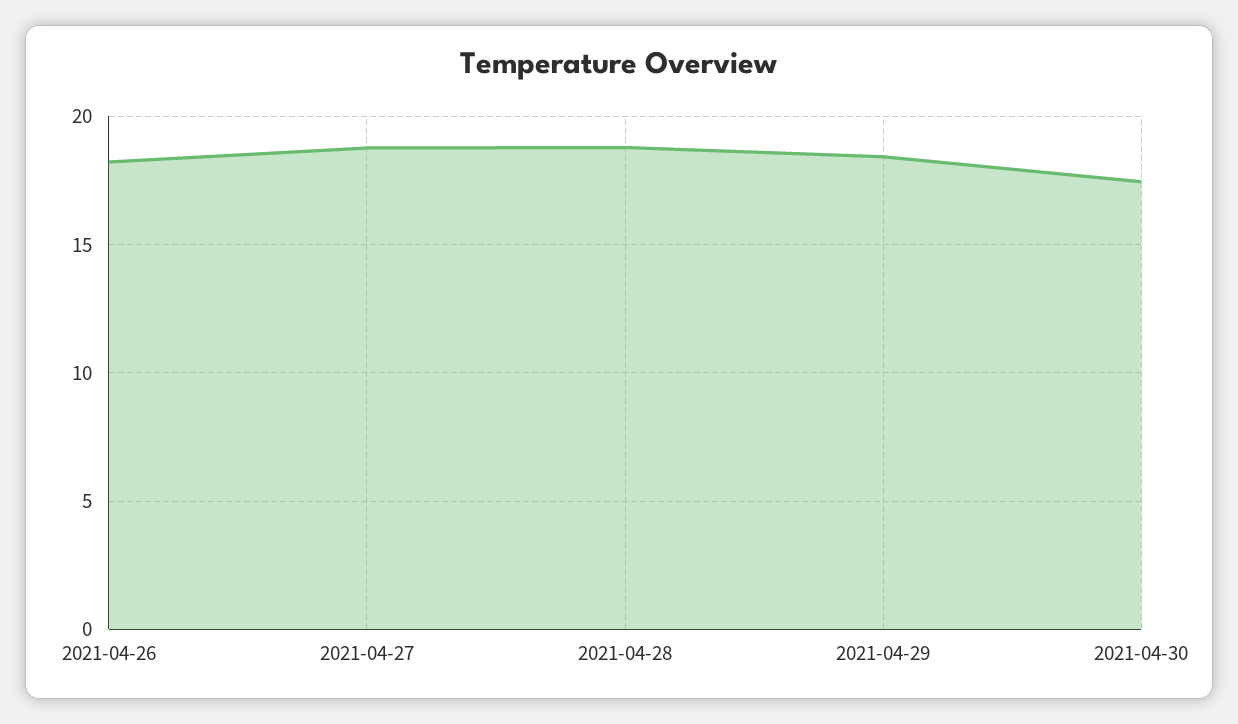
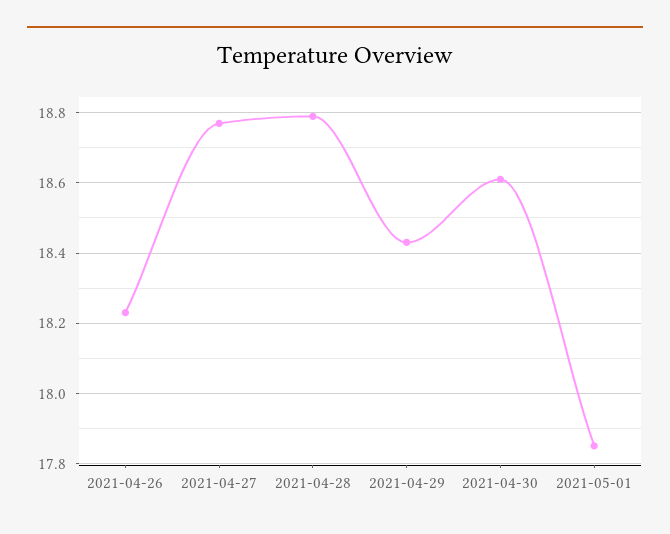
2021-04-30: 17.5 -> 18.6
2021-05-01: none -> 17.85

